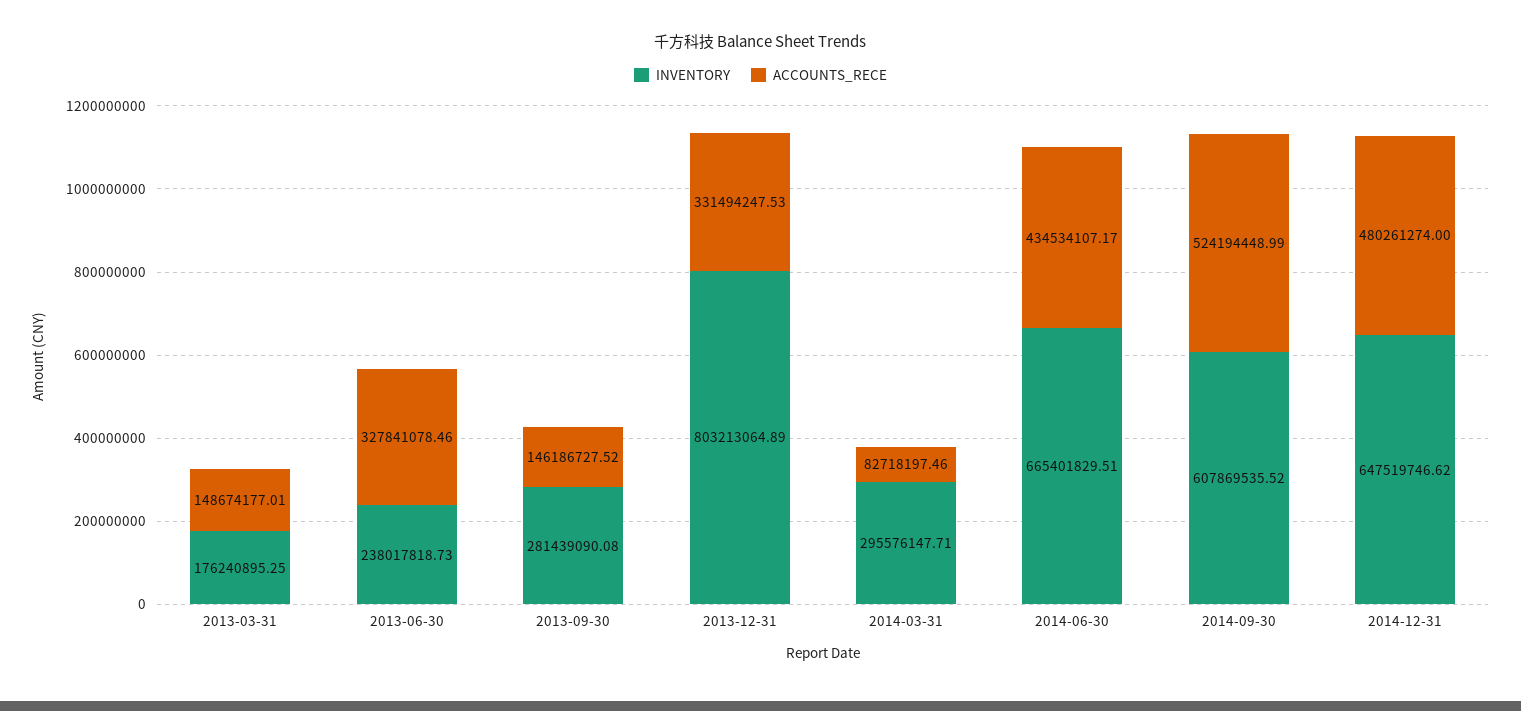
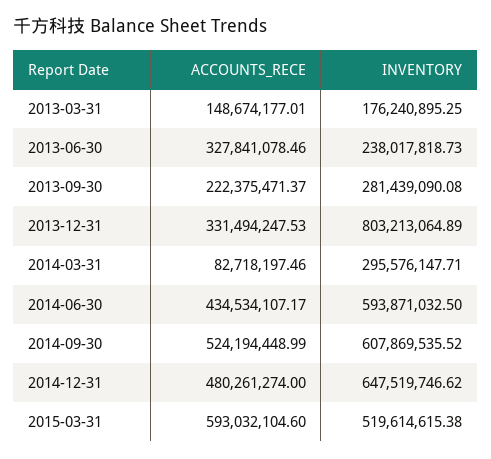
ACCOUNTS_RECE, 2013-09-30: 146186727.52 -> 222375471.37
INVENTORY, 2014-06-30: 665401829.51 -> 593871032.5
ACCOUNTS_RECE, 2015-03-31: none -> 593032104.6
INVENTORY, 2015-03-31: none -> 519614615.38

